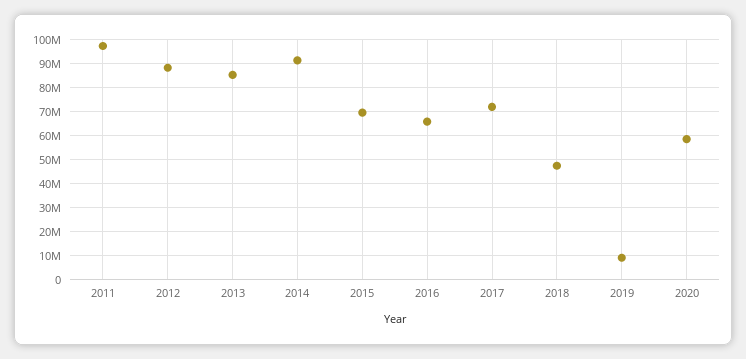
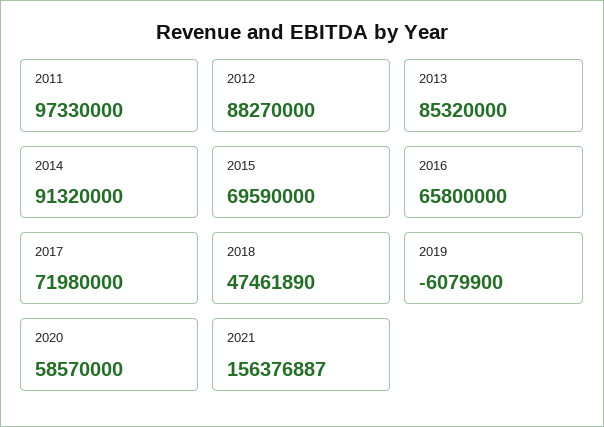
2019: 10000000 -> -6079900
2021: none -> 156376887

